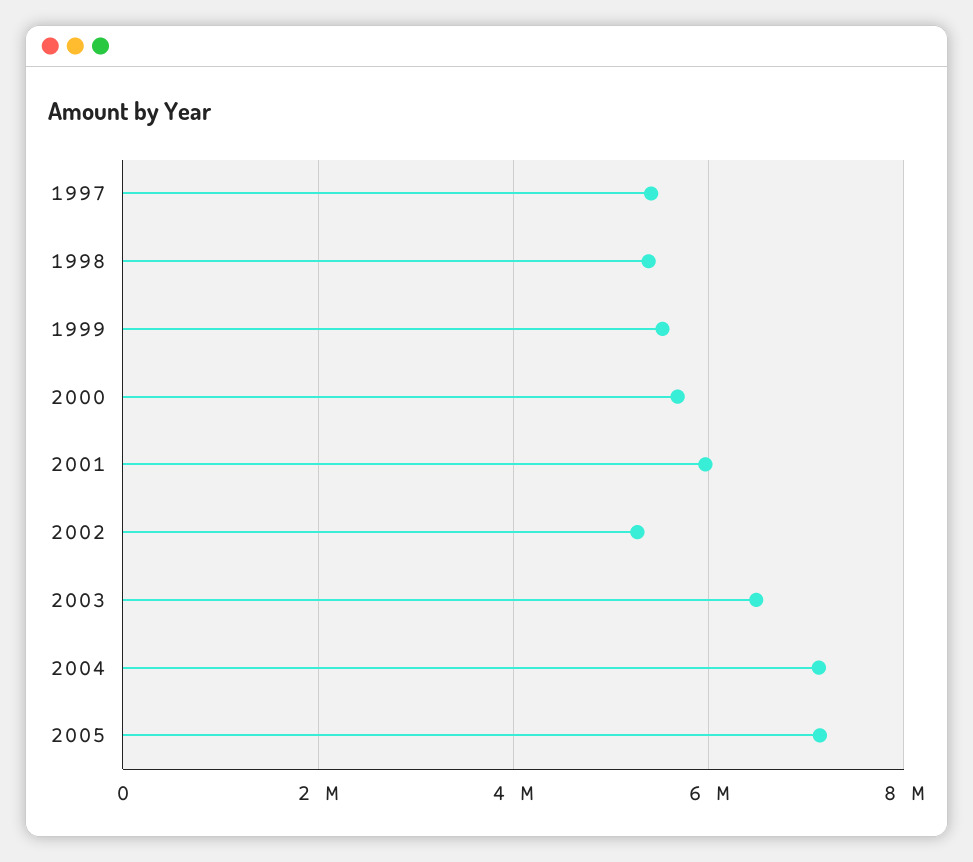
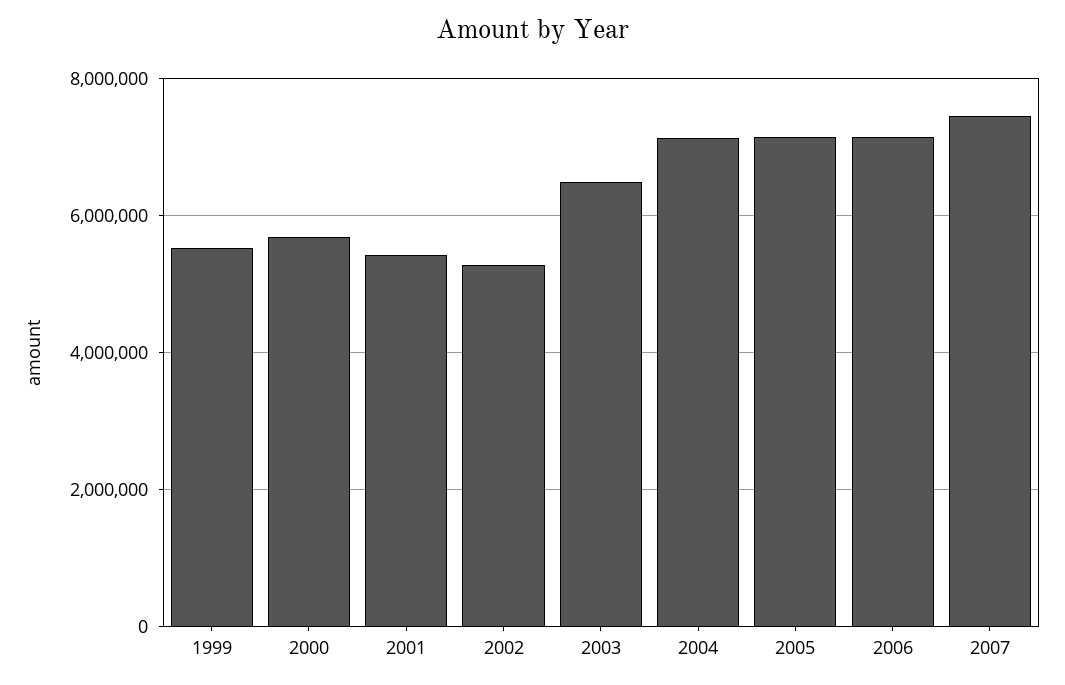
1997: 5400000 -> none
1998: 5400000 -> none
2001: 6000000 -> 5400000
2006: none -> 7200000
2007: none -> 7400000

